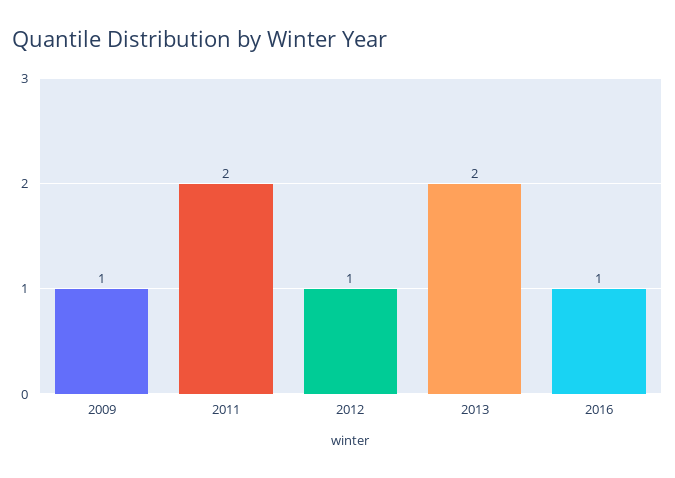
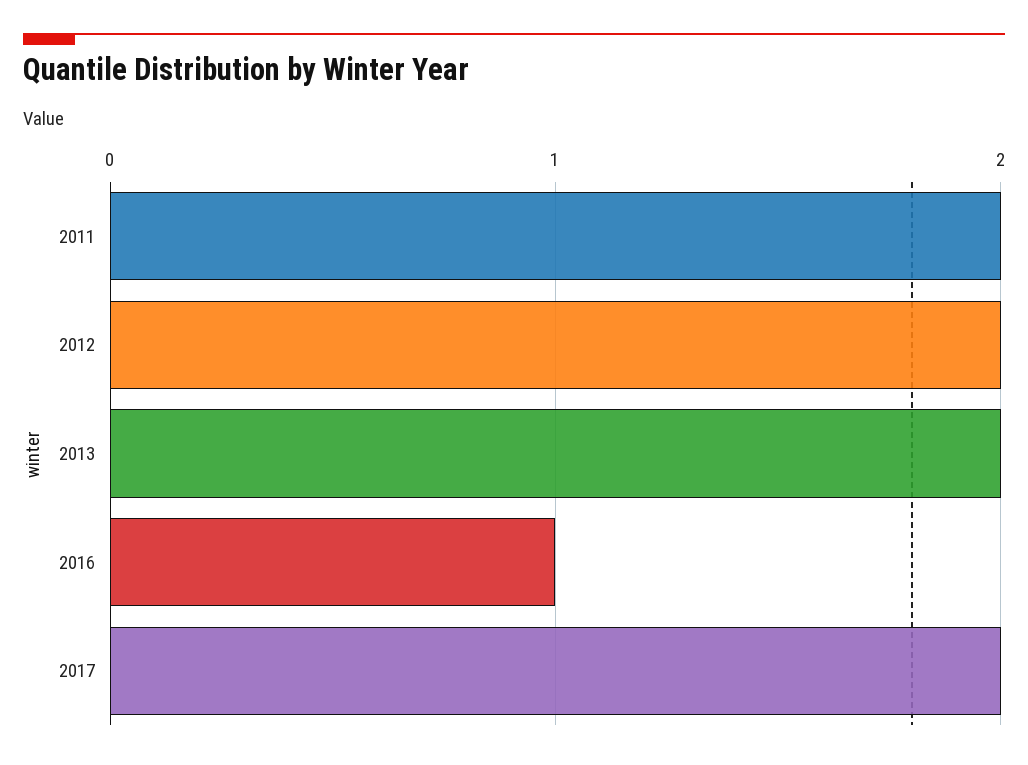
2009: 1 -> none
2012: 1 -> 2
2017: none -> 2

